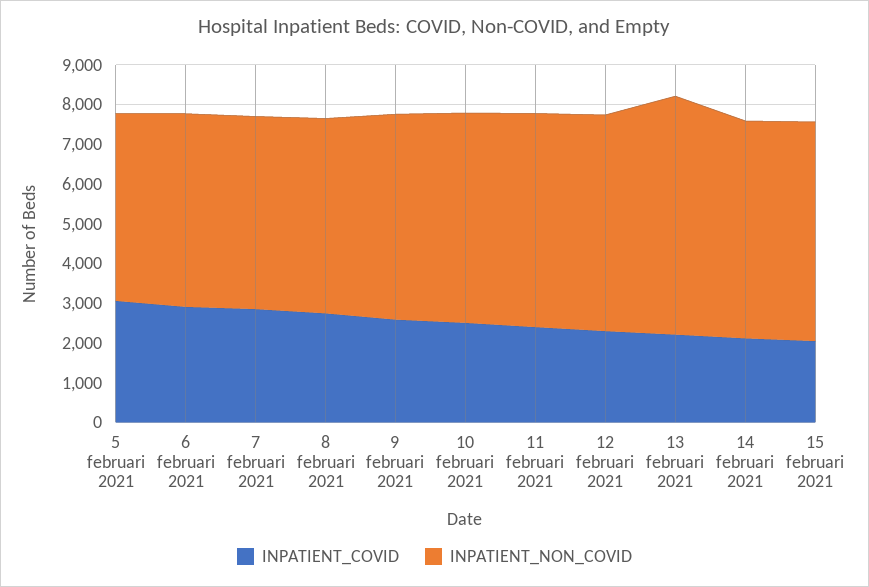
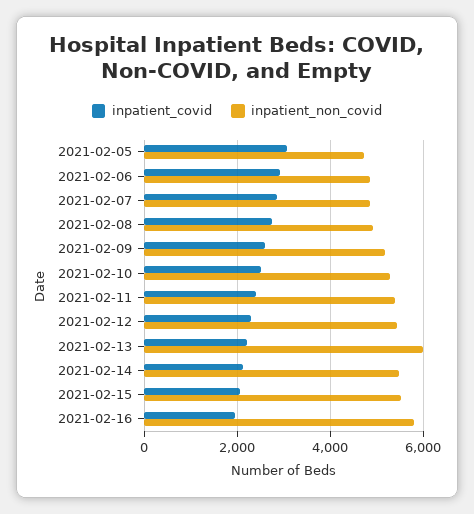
INPATIENT_COVID, 2021-02-16: none -> 2000
INPATIENT_NON_COVID, 2021-02-16: none -> 5800

